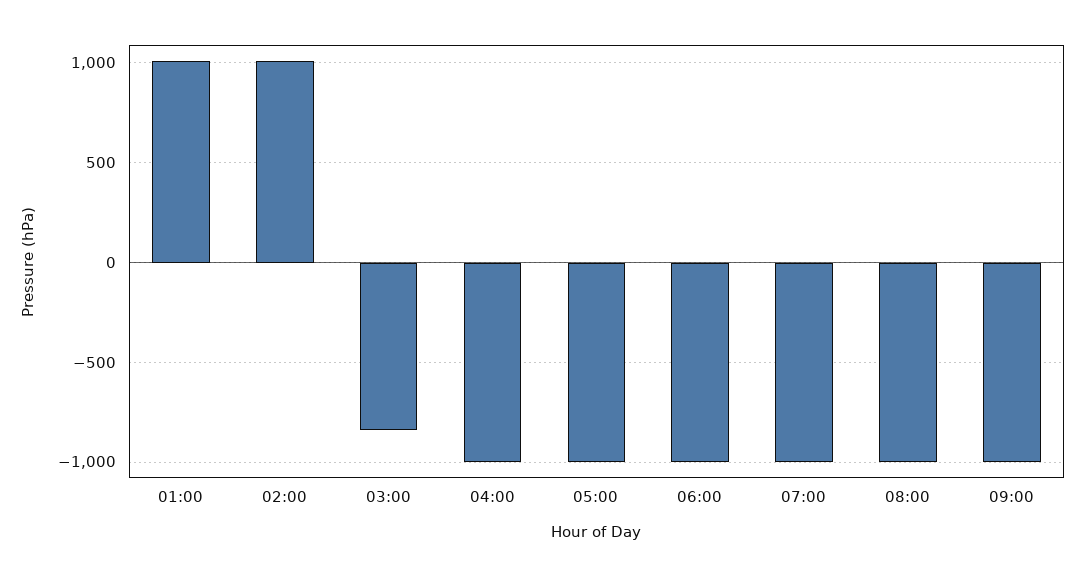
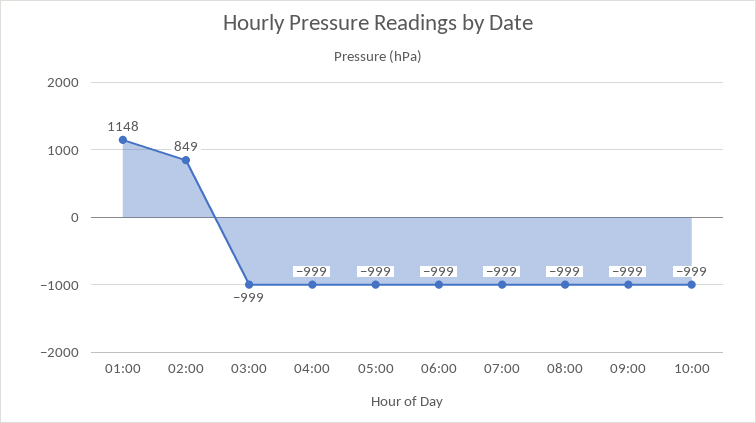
01:00: 1000 -> 1148
02:00: 1000 -> 849
03:00: -850 -> -999
10:00: none -> -999

